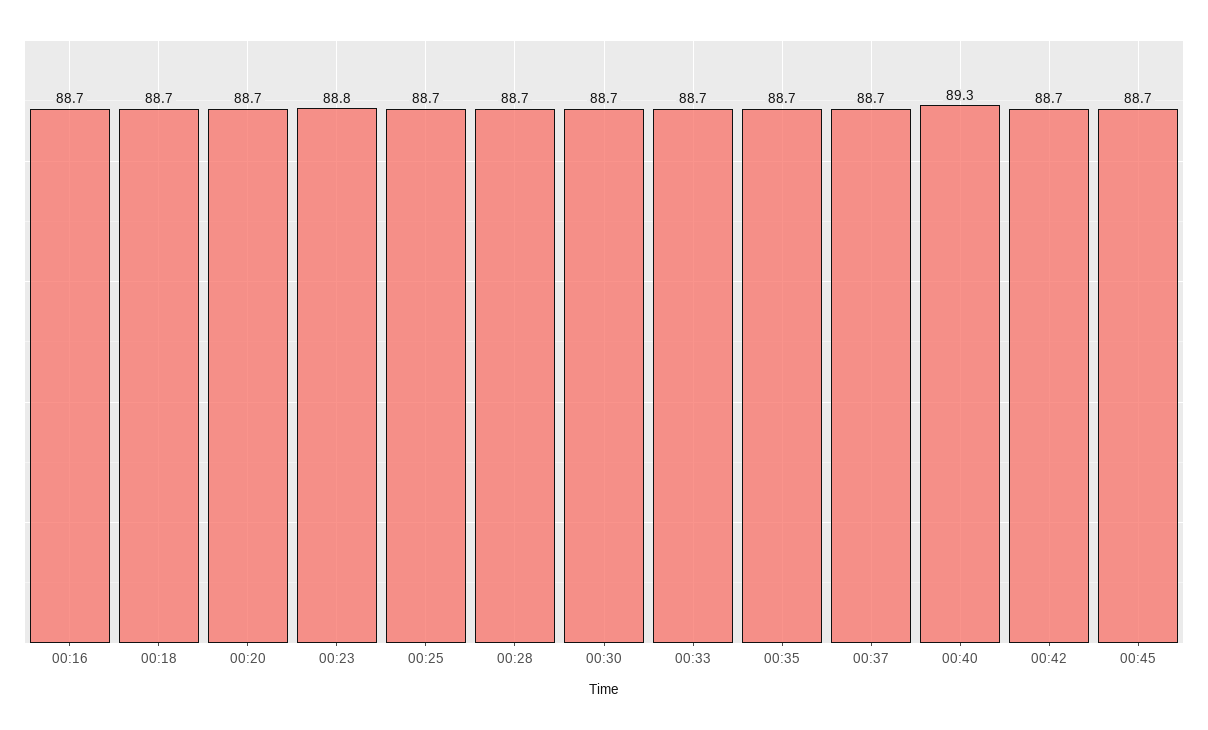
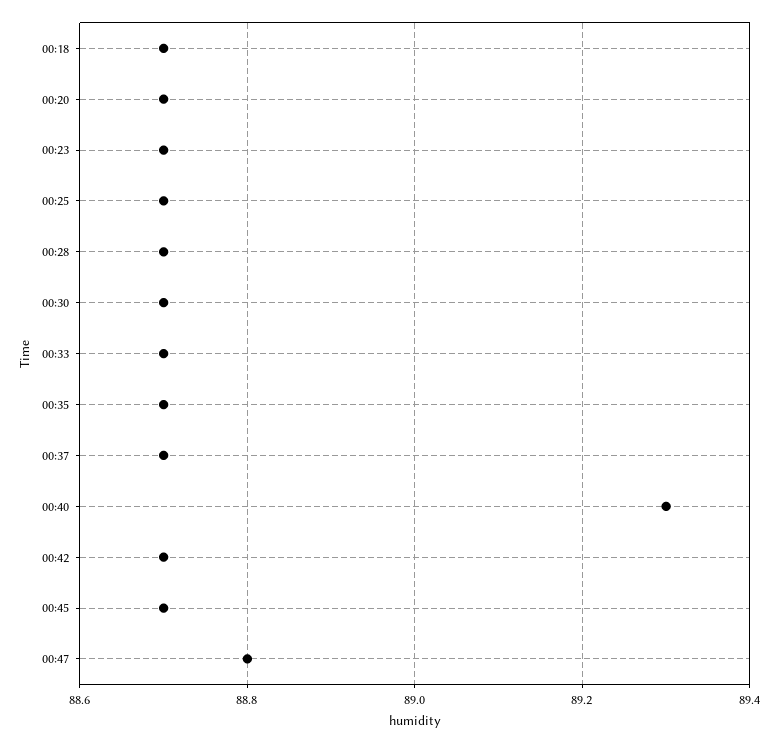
00:16: 88.7 -> none
00:23: 88.8 -> 88.7
00:47: none -> 88.8

